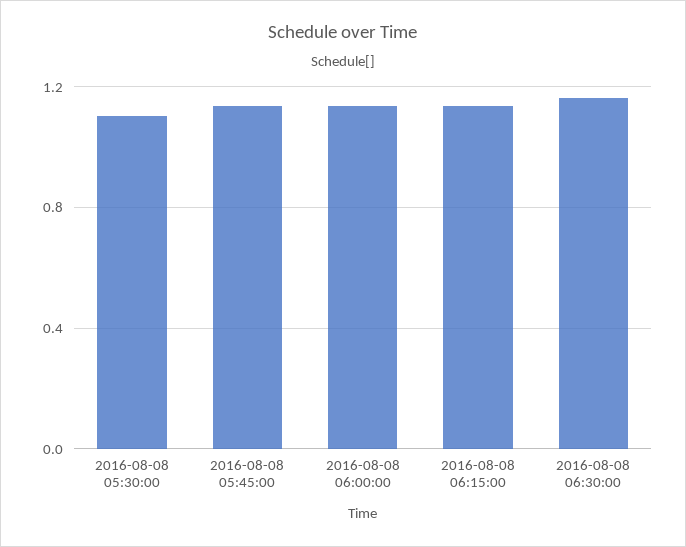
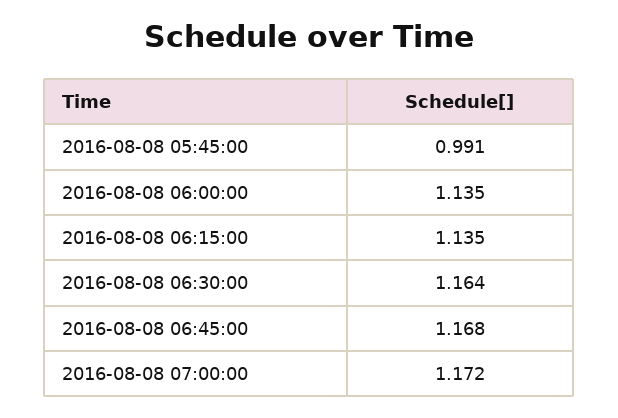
2016-08-08 05:30:00: 1.1 -> none
2016-08-08 05:45:00: 1.15 -> 0.991
2016-08-08 06:45:00: none -> 1.168
2016-08-08 07:00:00: none -> 1.172

